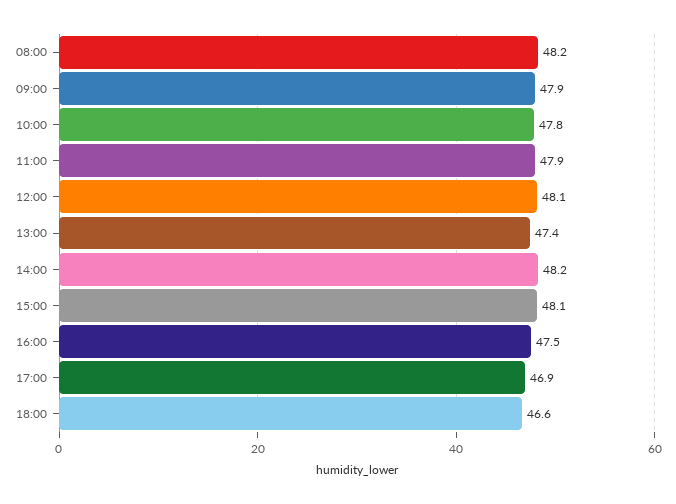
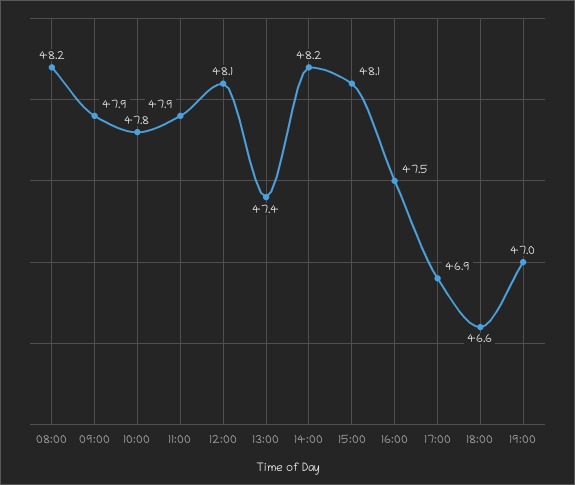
19:00: none -> 47

